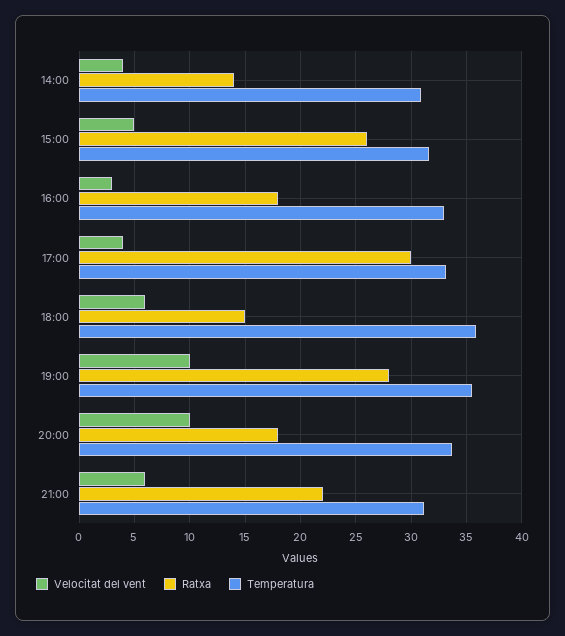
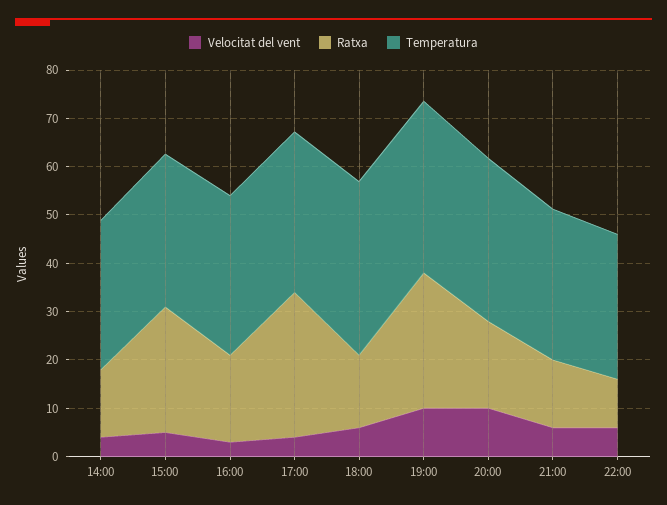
Ratxa, 21:00: 22 -> 14
Velocitat del vent, 22:00: none -> 6
Ratxa, 22:00: none -> 10
Temperatura, 22:00: none -> 30

